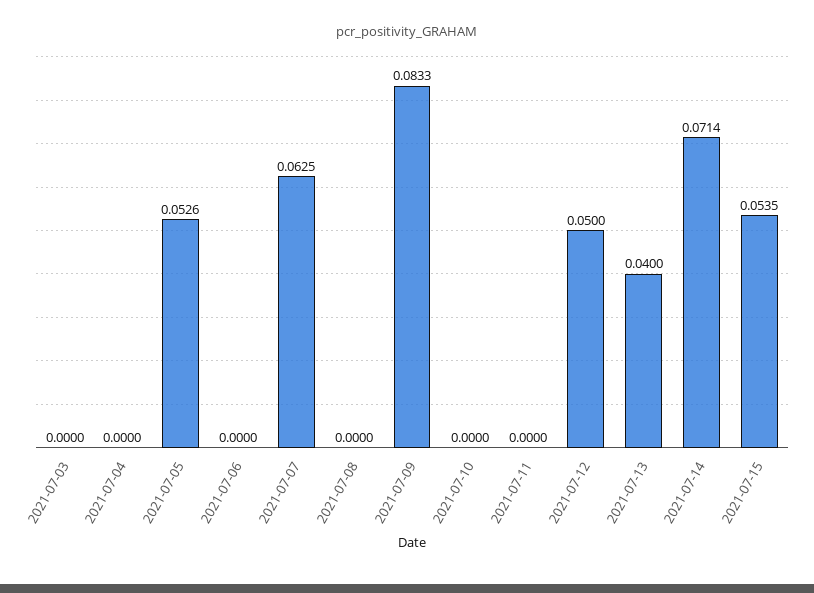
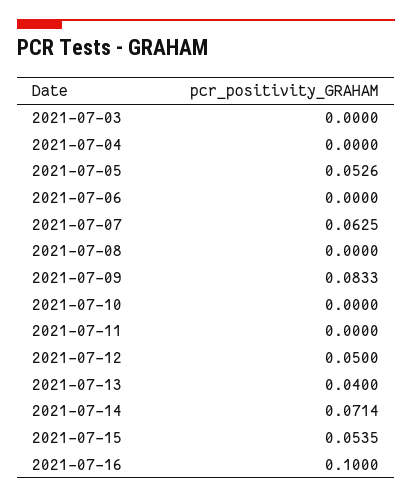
2021-07-16: none -> 0.1

